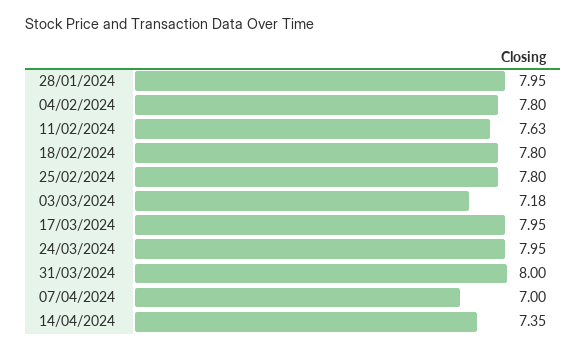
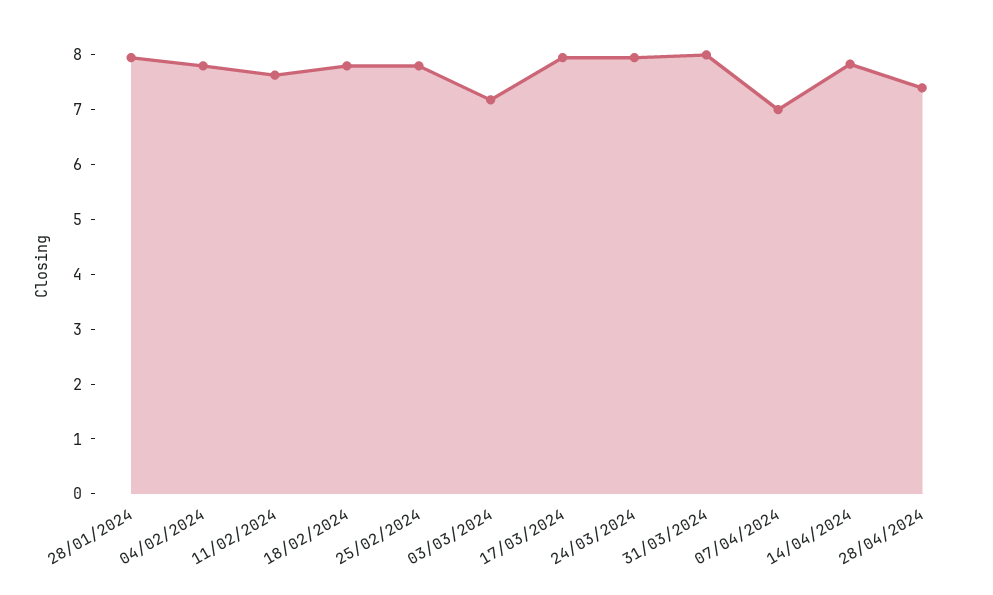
14/04/2024: 7.35 -> 7.8
28/04/2024: none -> 7.4

